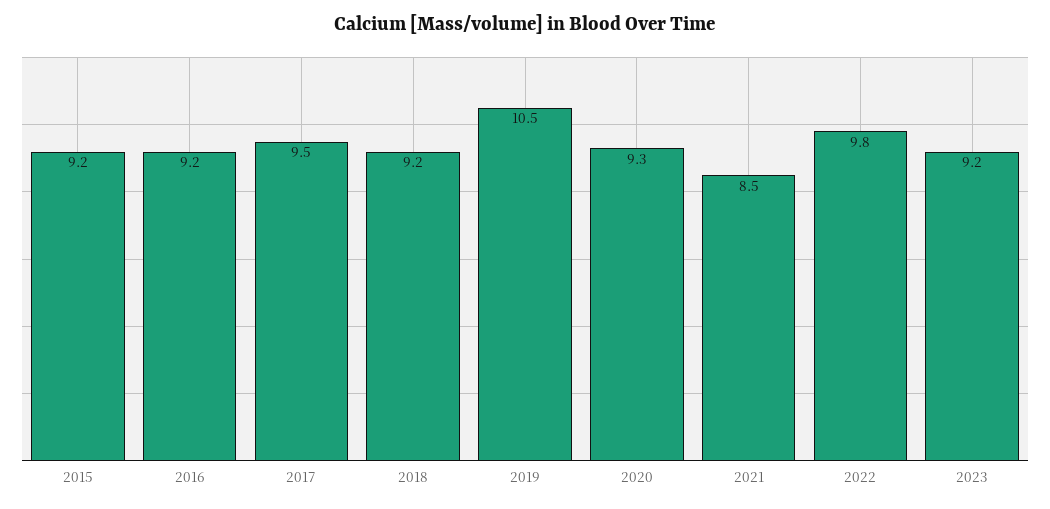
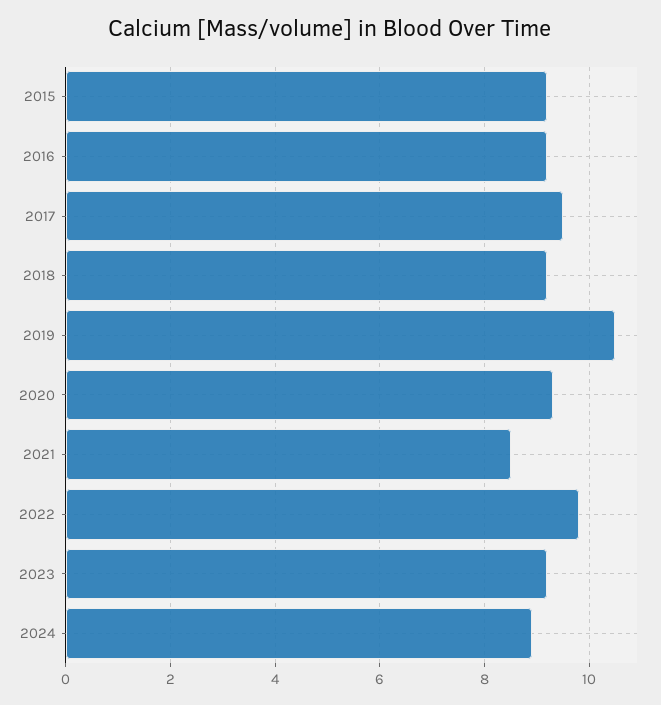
2024: none -> 9

